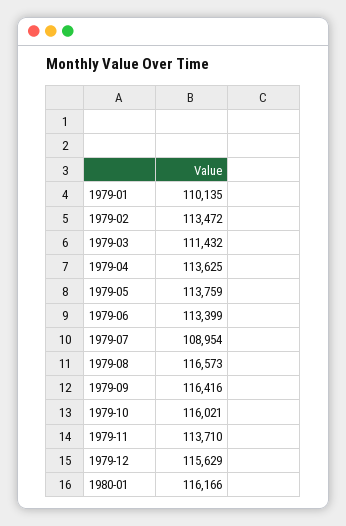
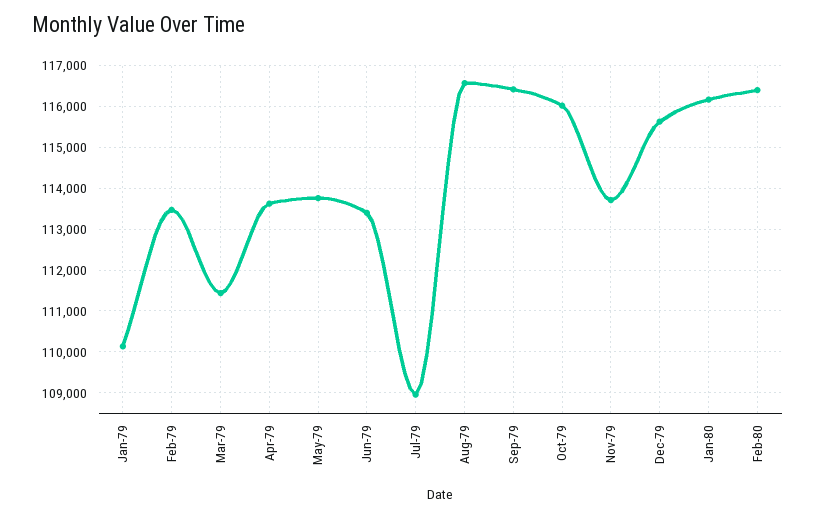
Feb-80: none -> 116400

